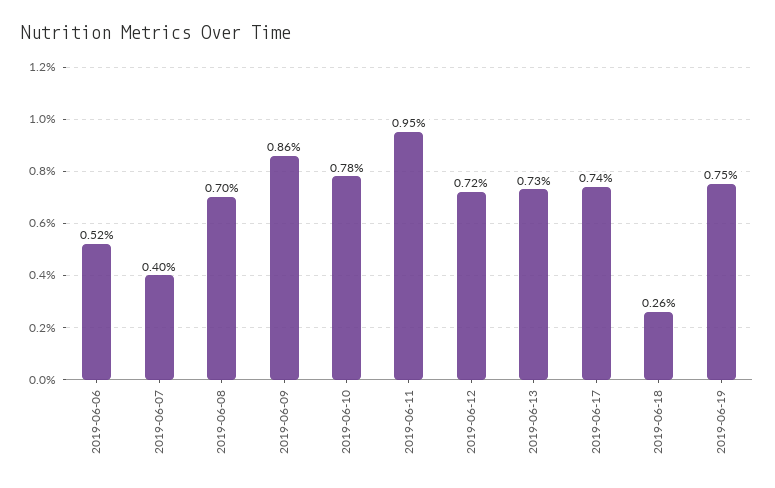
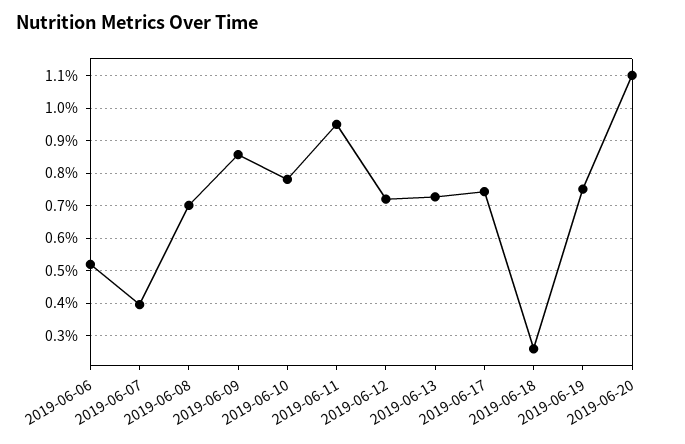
2019-06-20: none -> 1.1

